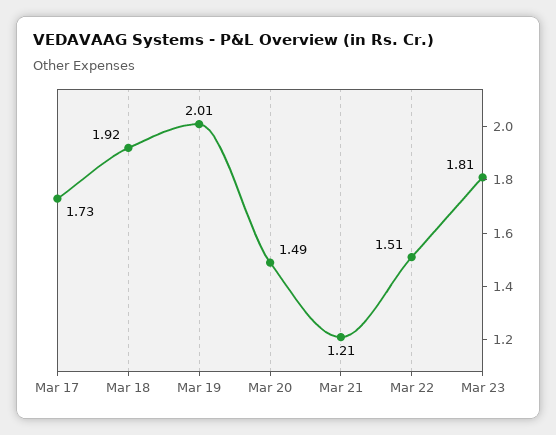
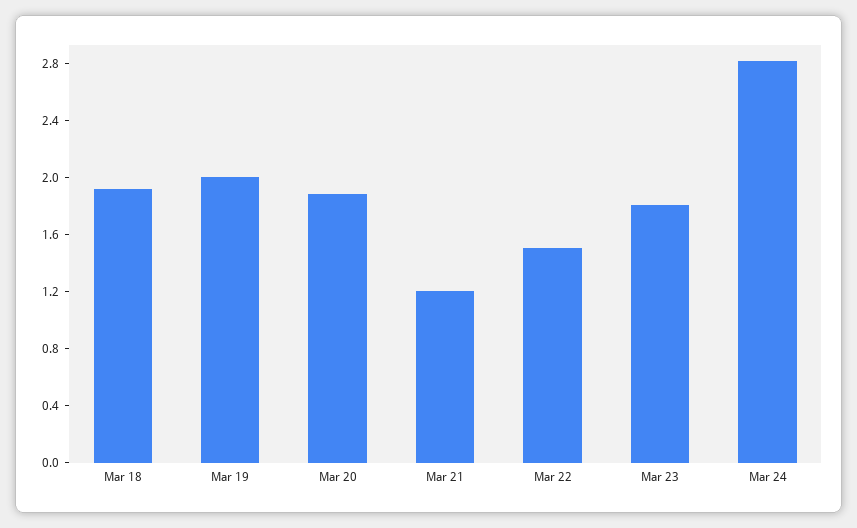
Mar 17: 1.73 -> none
Mar 20: 1.49 -> 1.9
Mar 24: none -> 2.8

